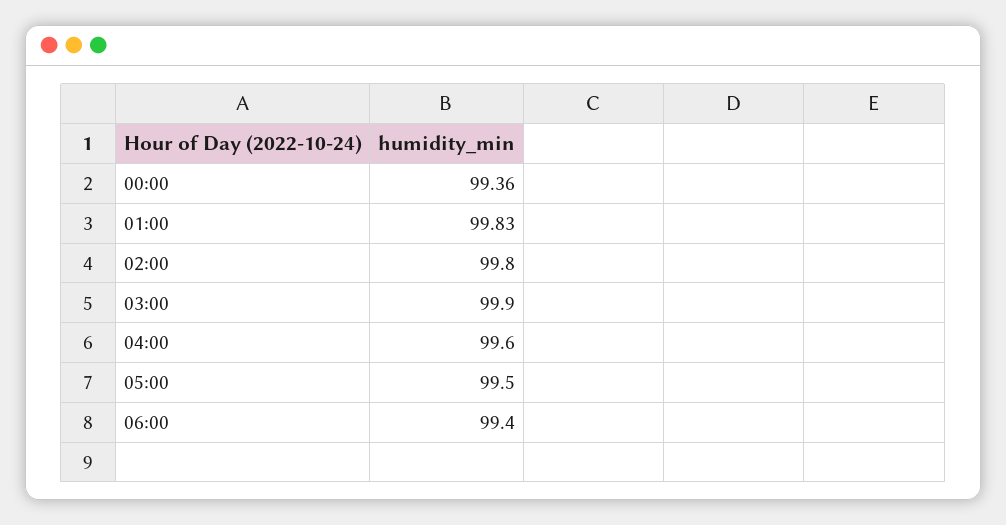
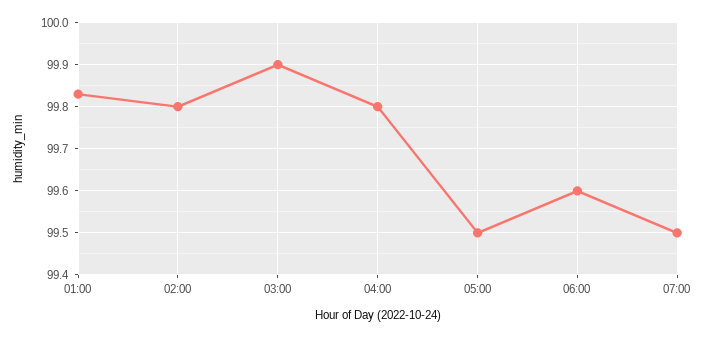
00:00: 99.36 -> none
04:00: 99.6 -> 99.8
06:00: 99.4 -> 99.6
07:00: none -> 99.5

